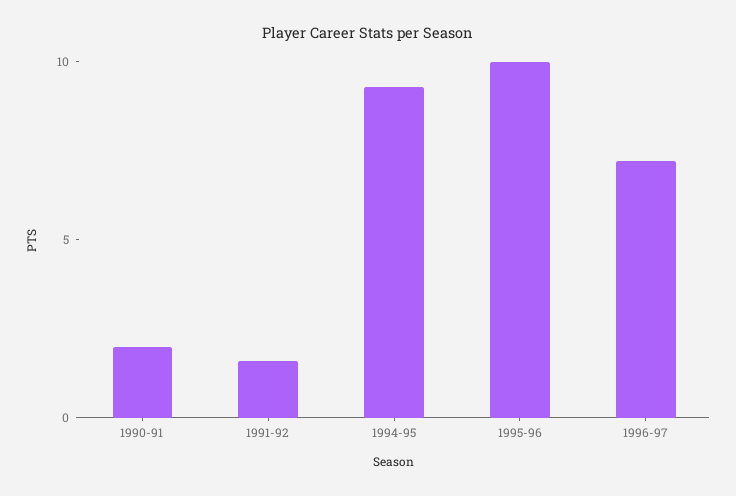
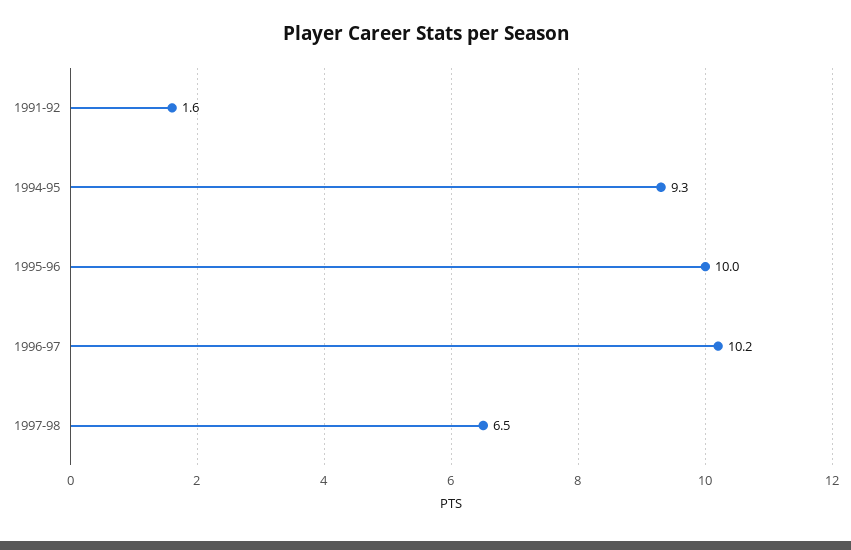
1990-91: 2 -> none
1996-97: 7 -> 10.2
1997-98: none -> 6.5

